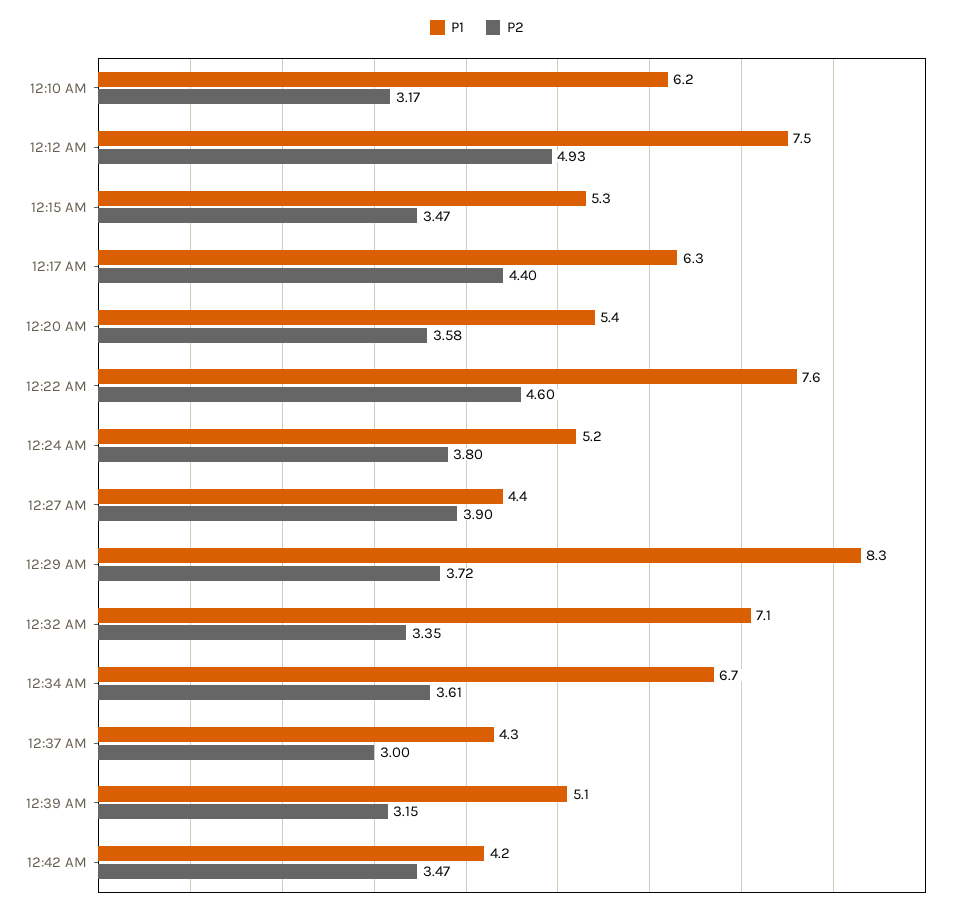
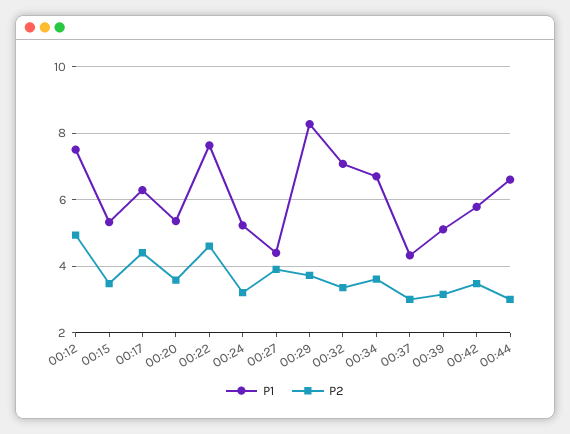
P1, 12:10 AM: 6.2 -> none
P2, 12:10 AM: 3.17 -> none
P2, 12:24 AM: 3.8 -> 3.2
P1, 12:42 AM: 4.2 -> 5.8
P1, 00:44: none -> 6.6
P2, 00:44: none -> 3

